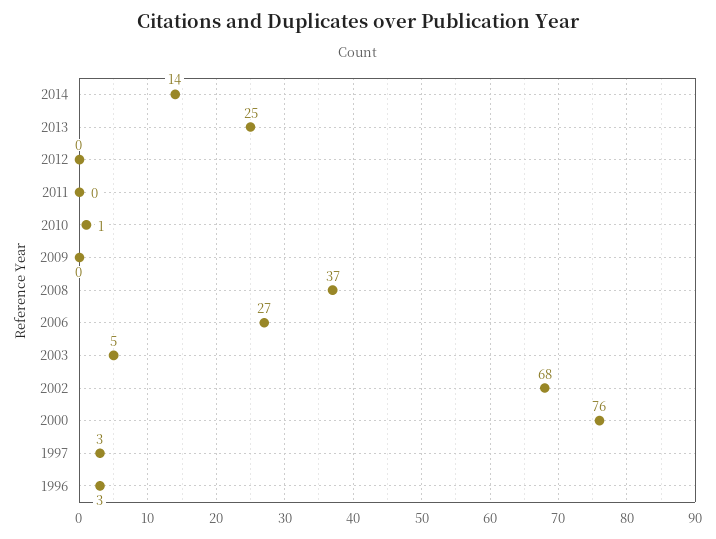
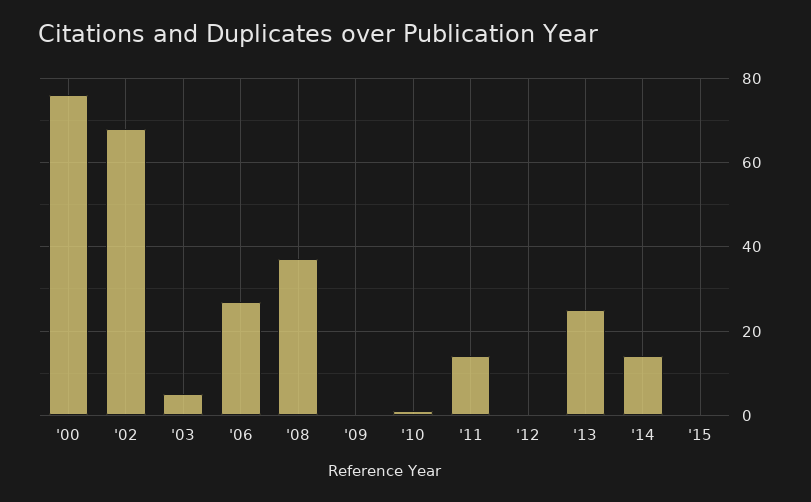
2011: 0 -> 15
1997: 3 -> none
1996: 3 -> none
'15: none -> 0

